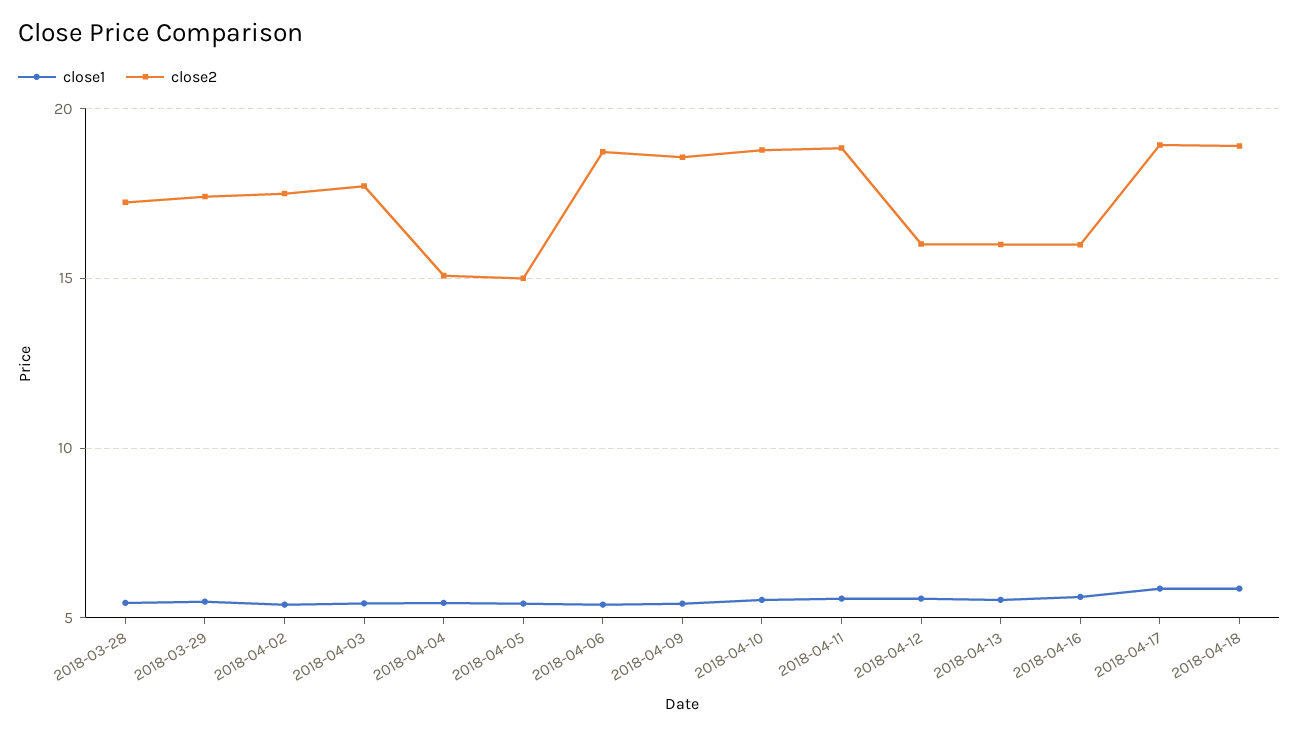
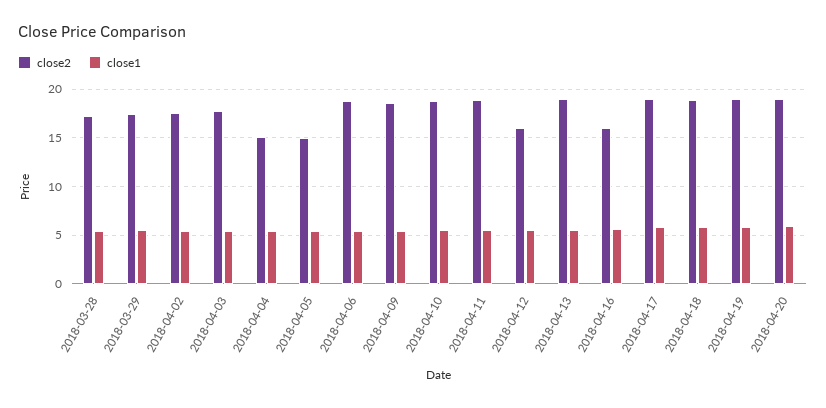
close2, 2018-04-13: 16 -> 19
close2, 2018-04-19: none -> 19
close1, 2018-04-19: none -> 6
close2, 2018-04-20: none -> 19
close1, 2018-04-20: none -> 6

